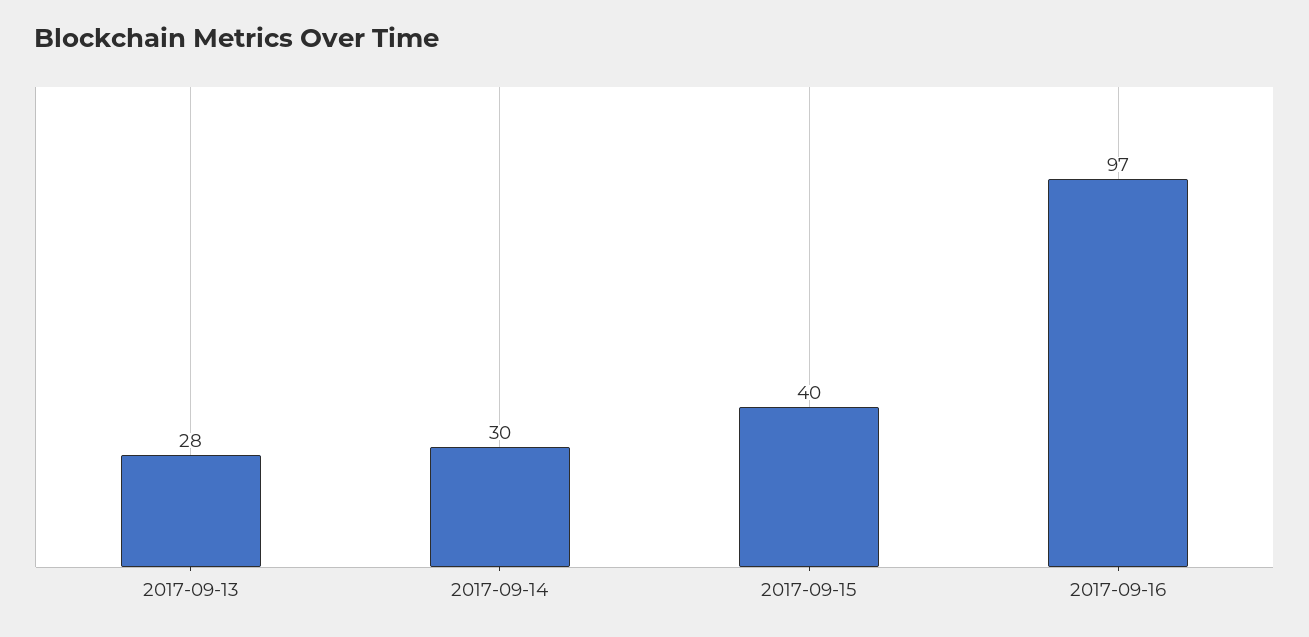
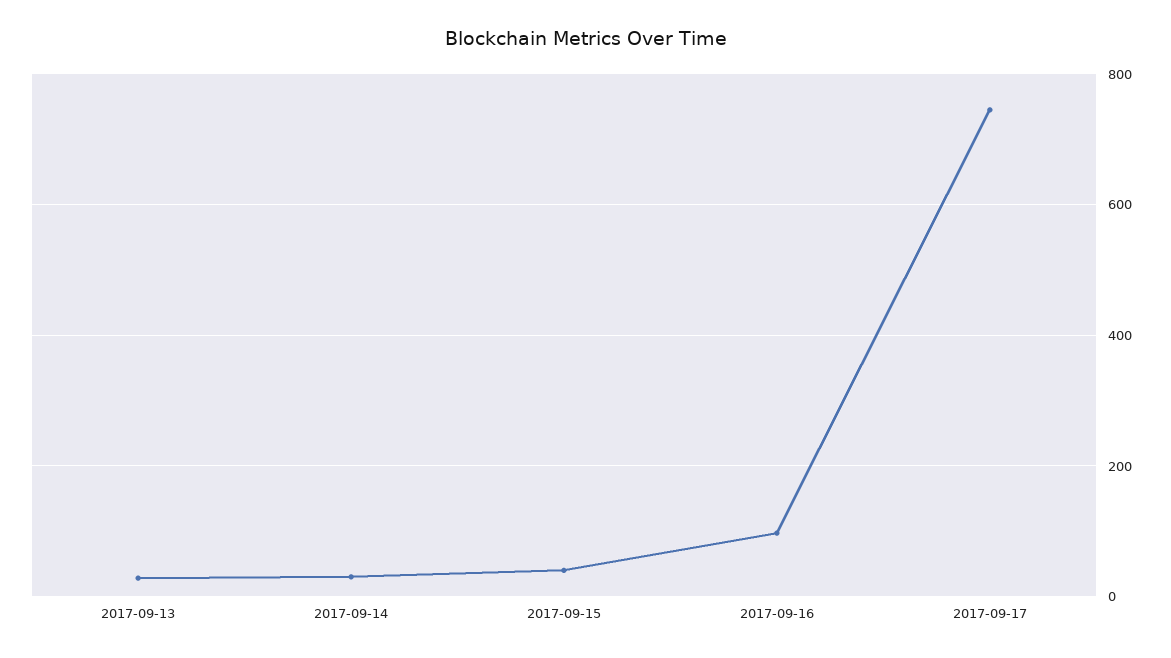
2017-09-17: none -> 740

